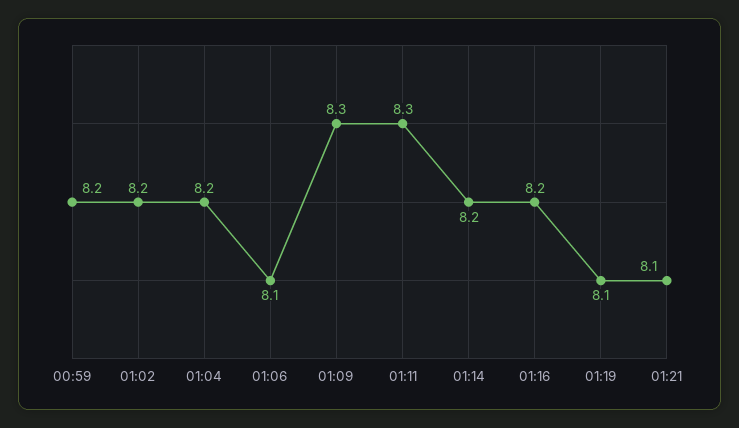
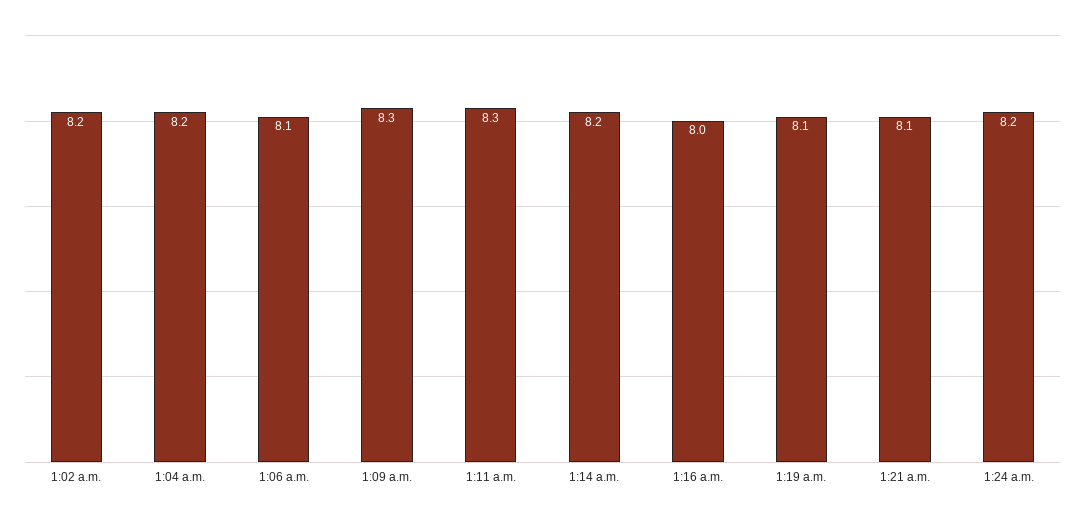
00:59: 8.2 -> none
01:16: 8.2 -> 8
1:24 a.m.: none -> 8.2

